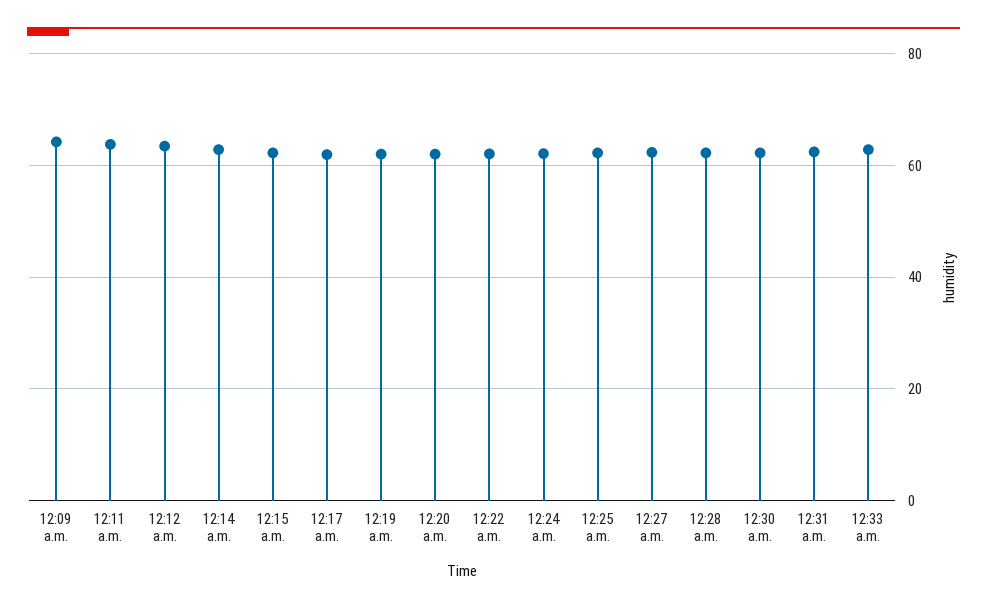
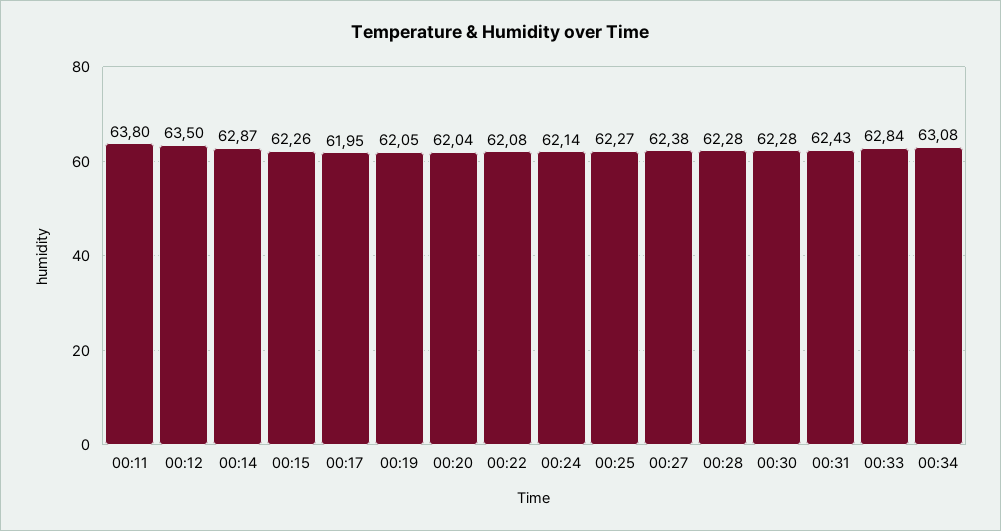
12:09 a.m.: 64 -> none
00:34: none -> 63.08

